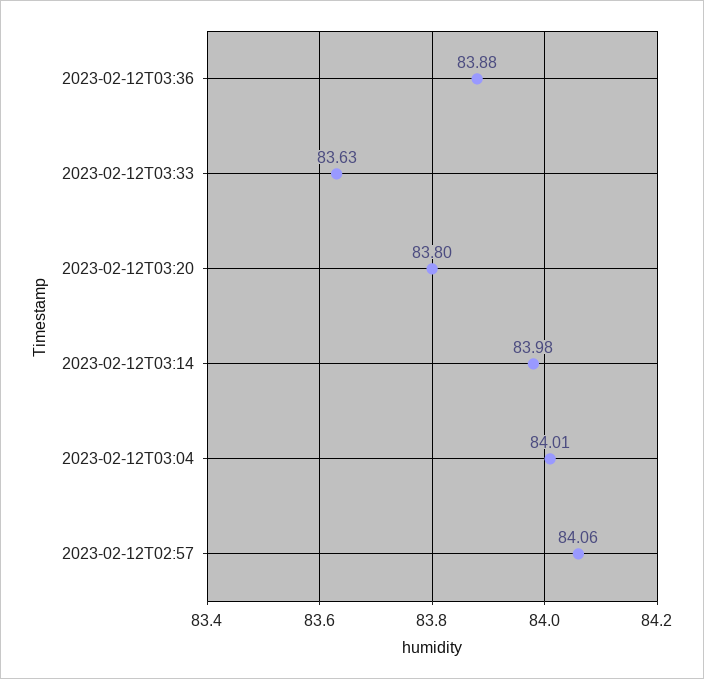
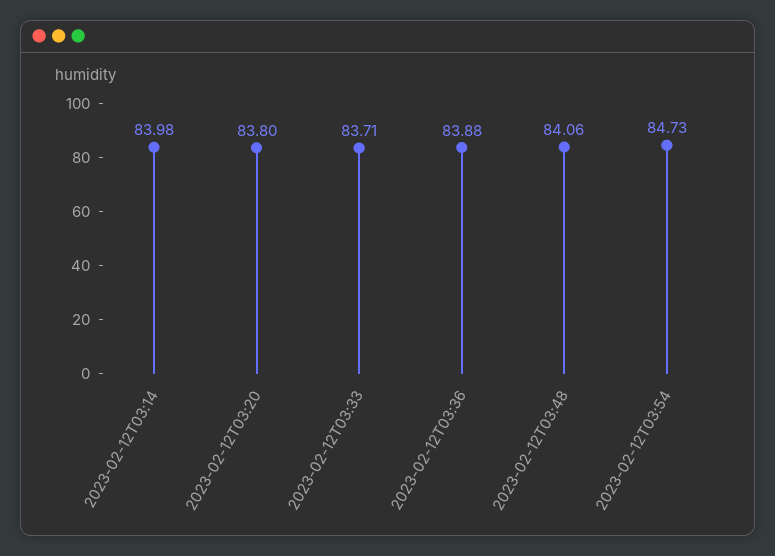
2023-02-12T03:33: 83.63 -> 83.71
2023-02-12T03:04: 84.01 -> none
2023-02-12T02:57: 84.06 -> none
2023-02-12T03:48: none -> 84.06
2023-02-12T03:54: none -> 84.73

